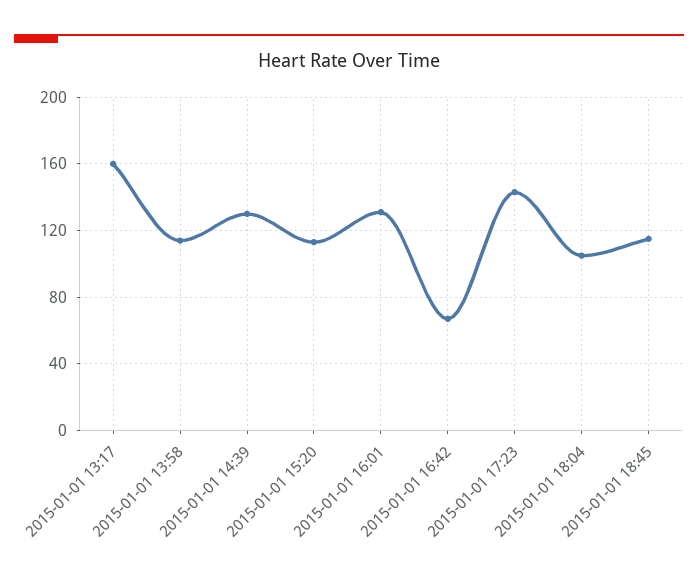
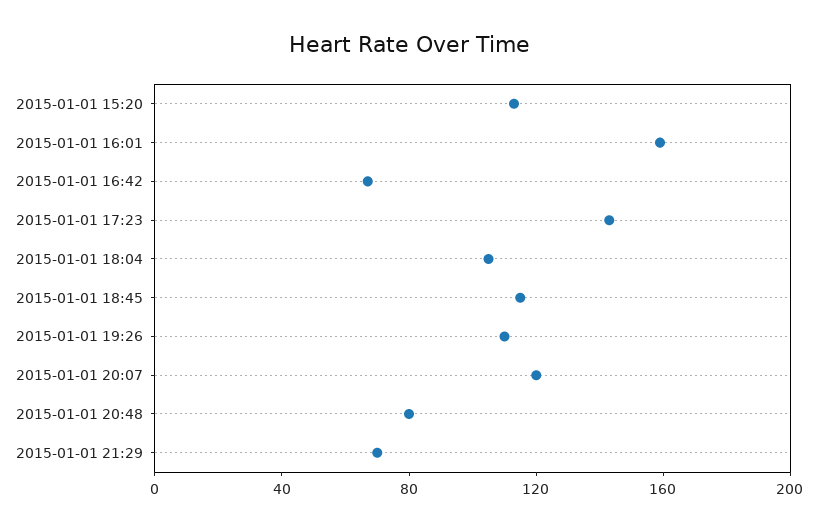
2015-01-01 13:17: 160 -> none
2015-01-01 13:58: 115 -> none
2015-01-01 14:39: 130 -> none
2015-01-01 16:01: 130 -> 160
2015-01-01 19:26: none -> 110
2015-01-01 20:07: none -> 120
2015-01-01 20:48: none -> 80
2015-01-01 21:29: none -> 70

